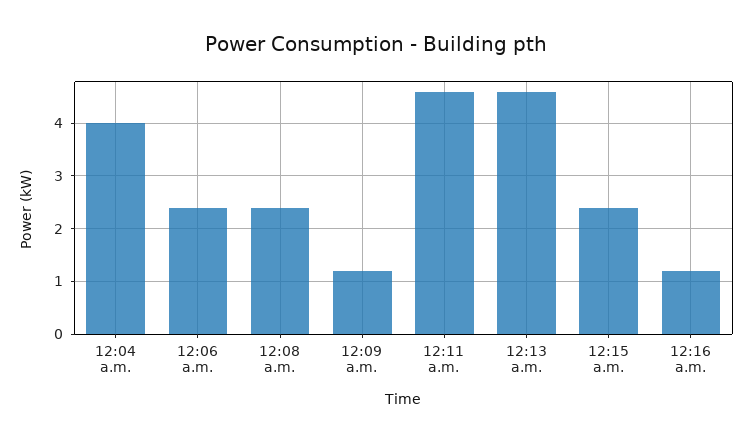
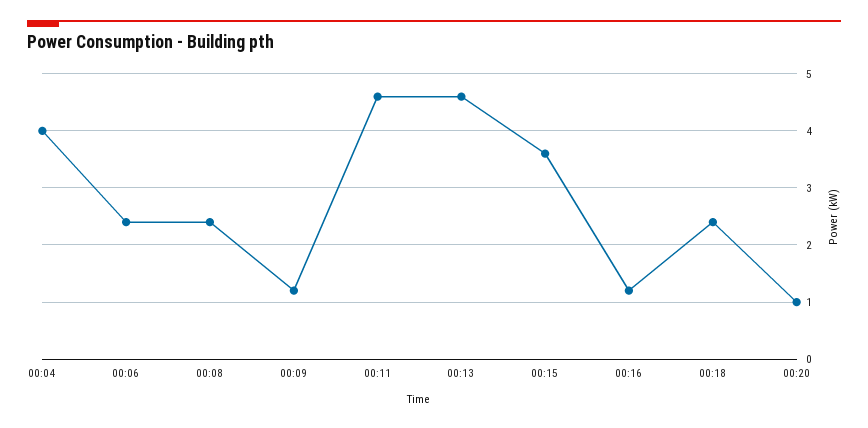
12:15 a.m.: 2.5 -> 3.5
00:18: none -> 2.5
00:20: none -> 1

